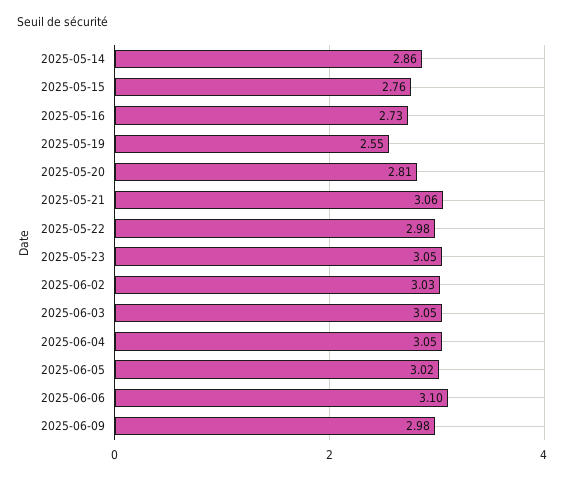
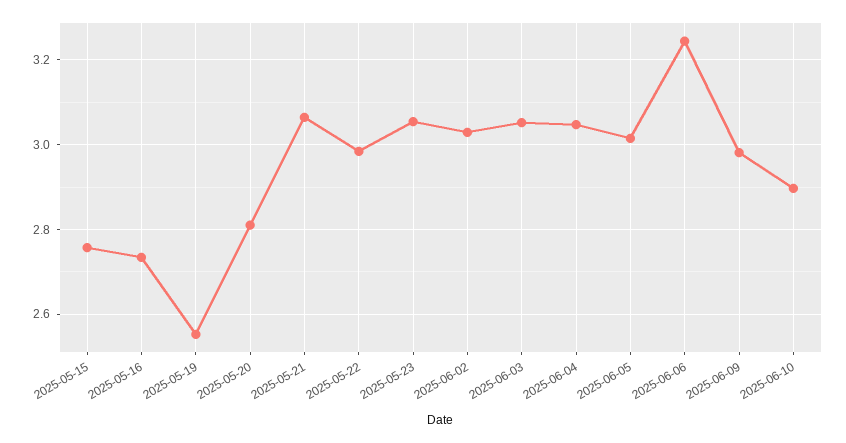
2025-05-14: 2.86 -> none
2025-06-06: 3.1 -> 3.24
2025-06-10: none -> 2.9

